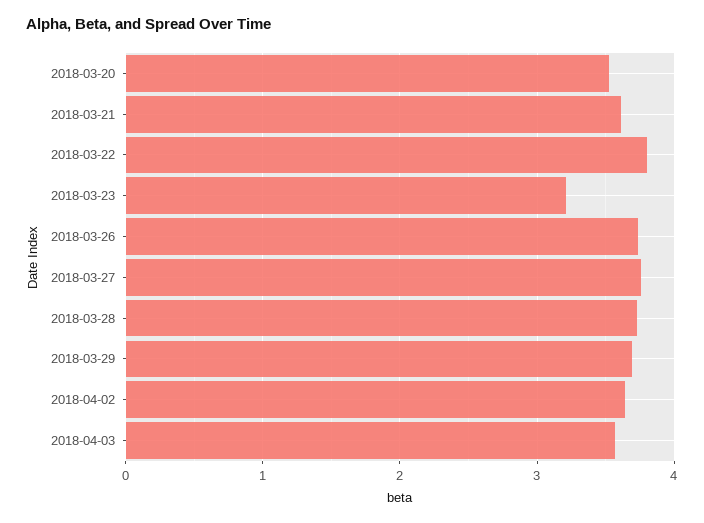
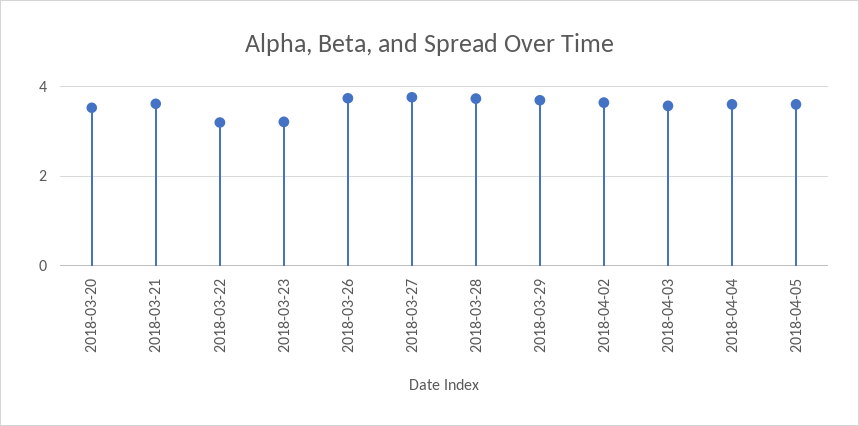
2018-03-22: 3.8 -> 3.2
2018-04-04: none -> 3.6
2018-04-05: none -> 3.6

